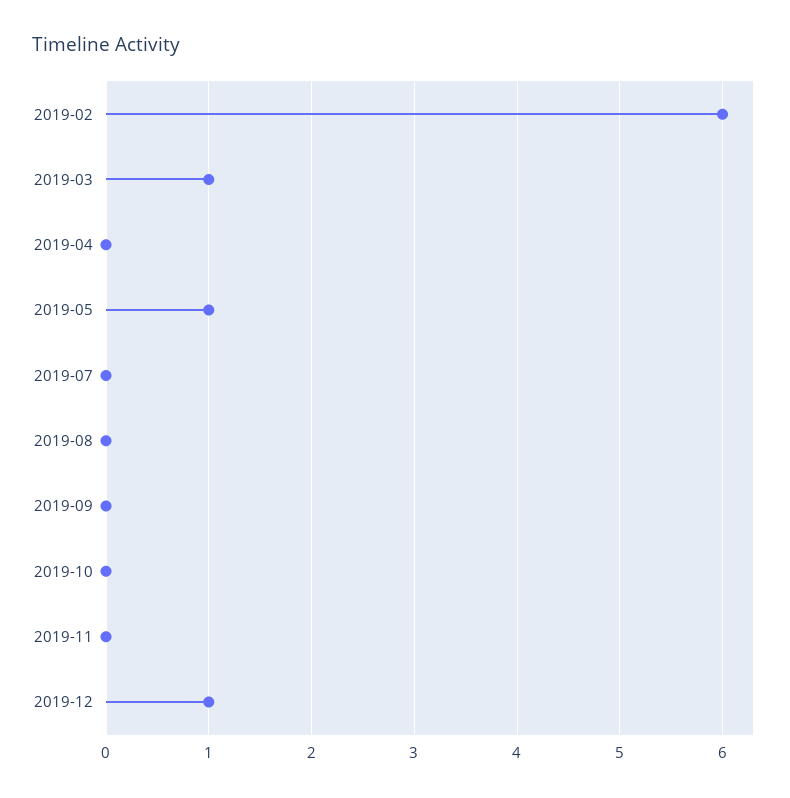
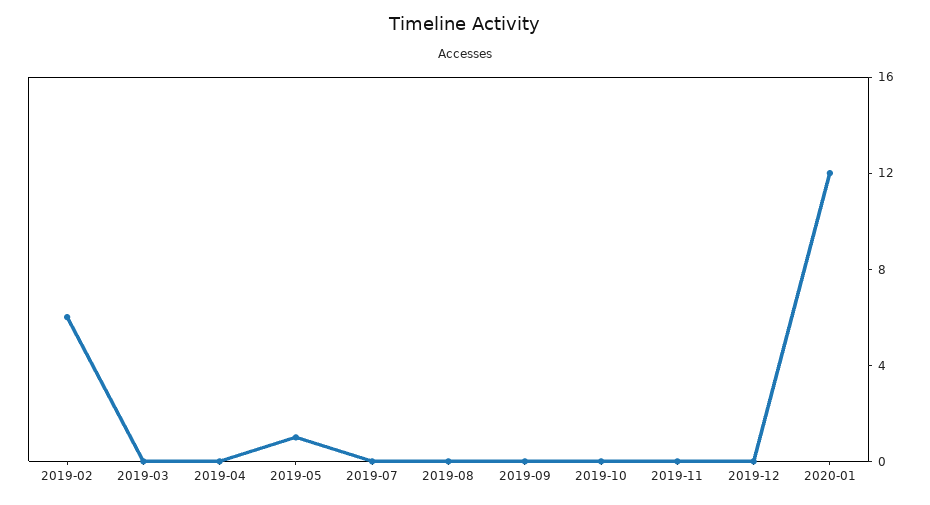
2019-03: 1 -> 0
2019-12: 1 -> 0
2020-01: none -> 12

